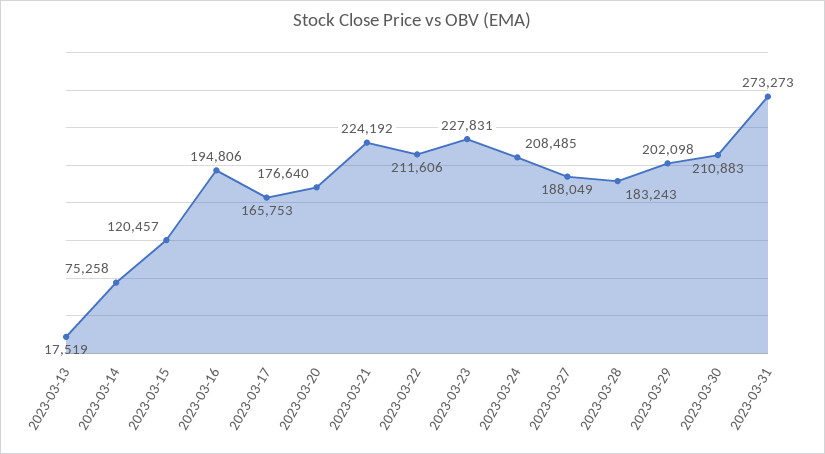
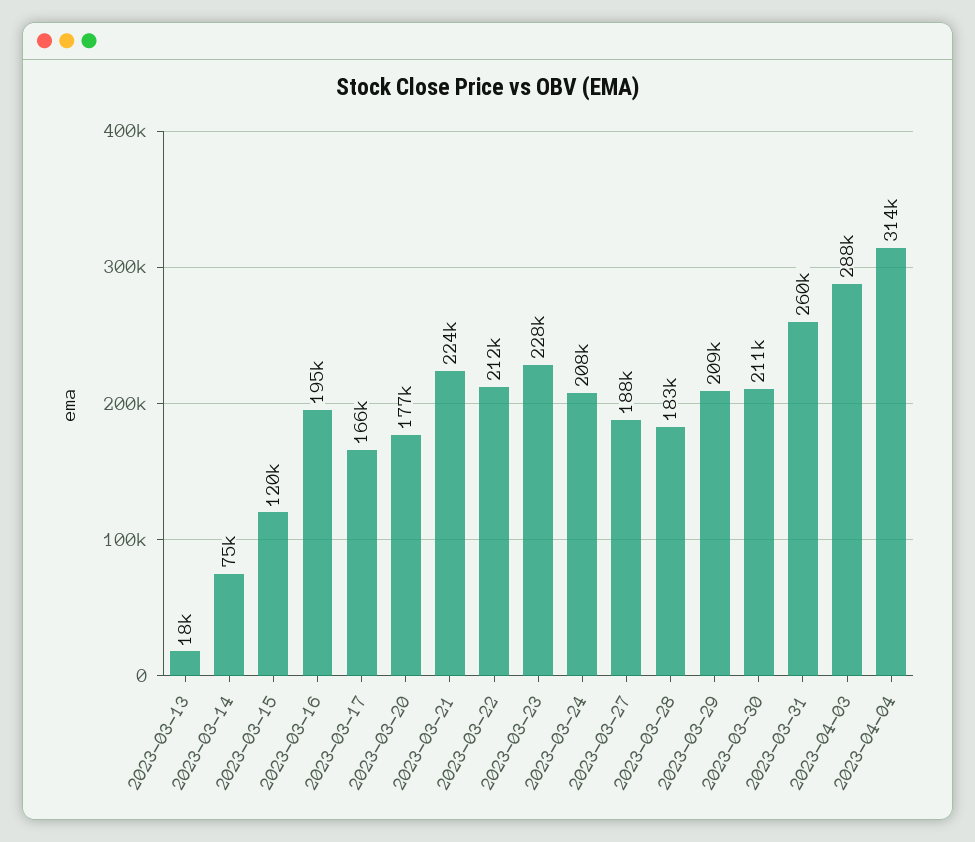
2023-03-29: 202098 -> 209000
2023-03-31: 273273 -> 260000
2023-04-03: none -> 288000
2023-04-04: none -> 314000

